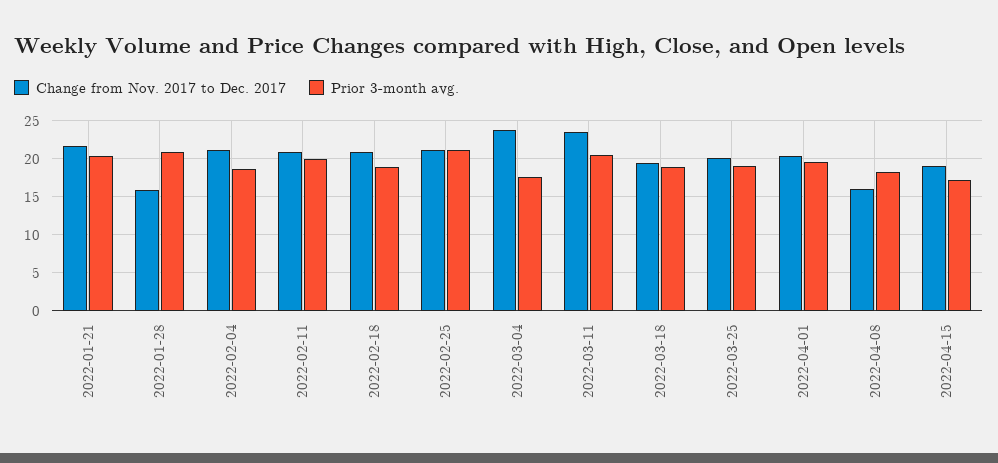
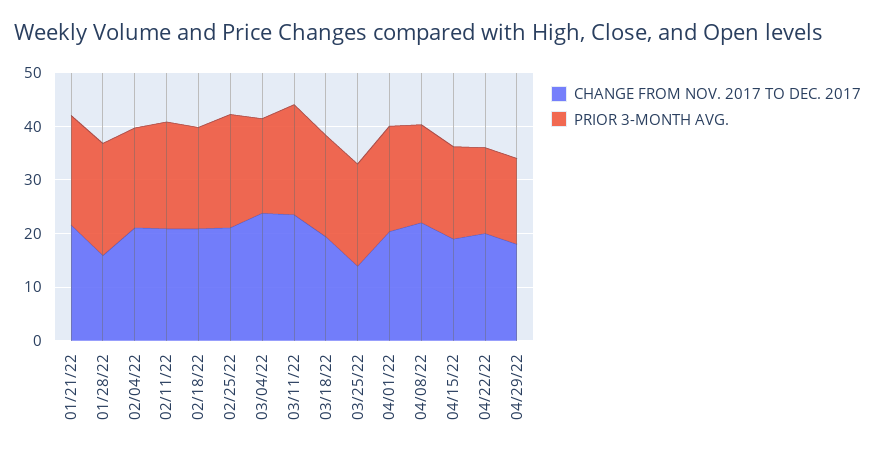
Change from Nov. 2017 to Dec. 2017, 2022-03-25: 20 -> 14
Change from Nov. 2017 to Dec. 2017, 2022-04-08: 16 -> 22
Change from Nov. 2017 to Dec. 2017, 04/22/22: none -> 20
Prior 3-month avg., 04/22/22: none -> 16
Change from Nov. 2017 to Dec. 2017, 04/29/22: none -> 18
Prior 3-month avg., 04/29/22: none -> 16

